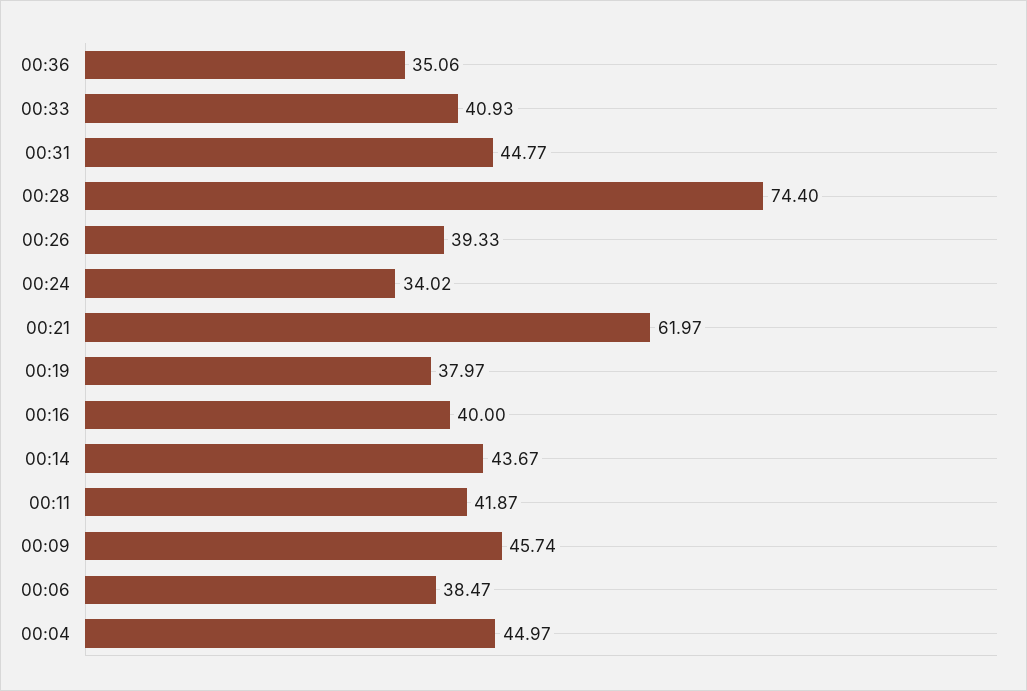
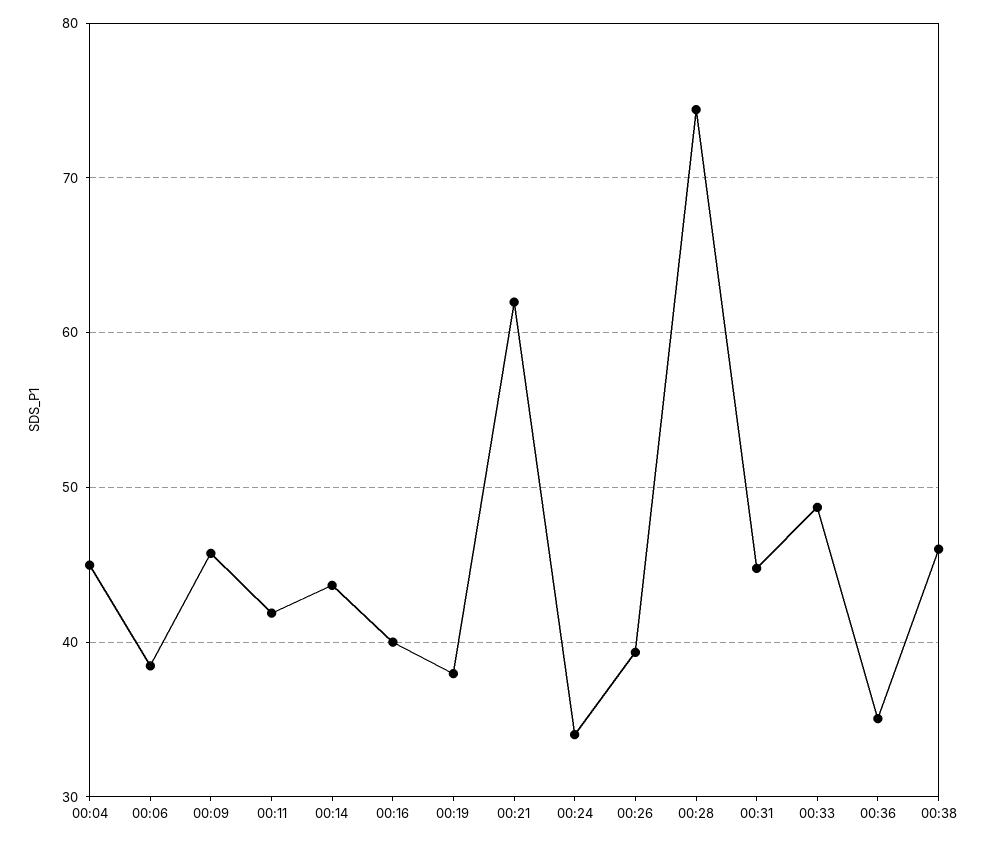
00:33: 40.93 -> 49
00:38: none -> 46

